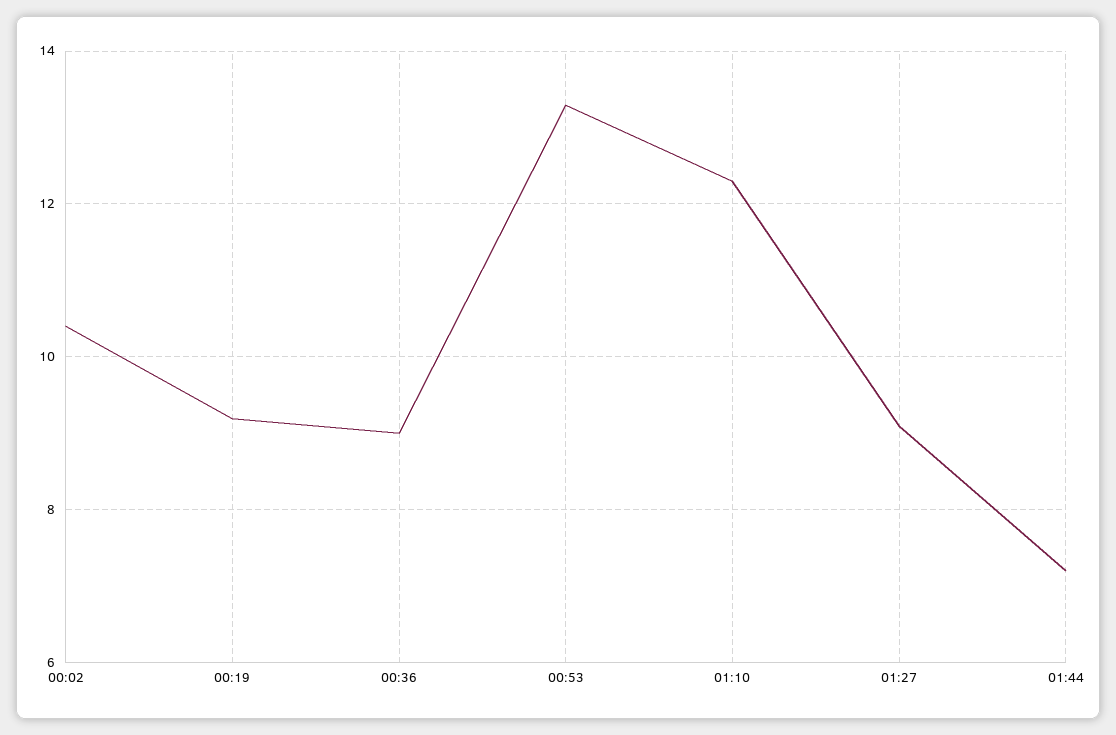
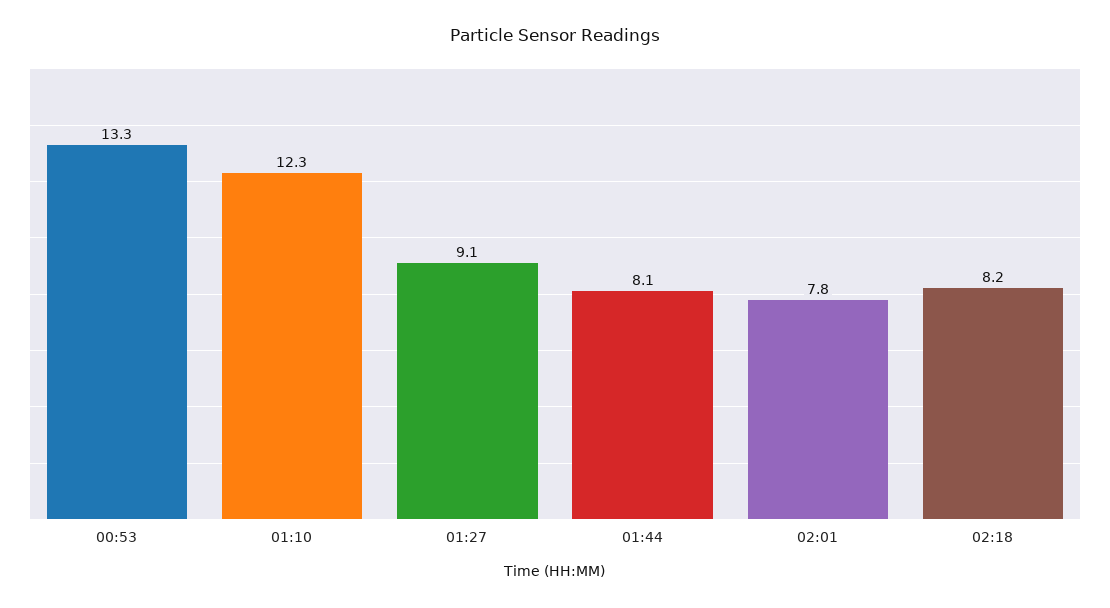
00:02: 10.4 -> none
00:19: 9.2 -> none
00:36: 9 -> none
01:44: 7.2 -> 8.1
02:01: none -> 7.8
02:18: none -> 8.2

